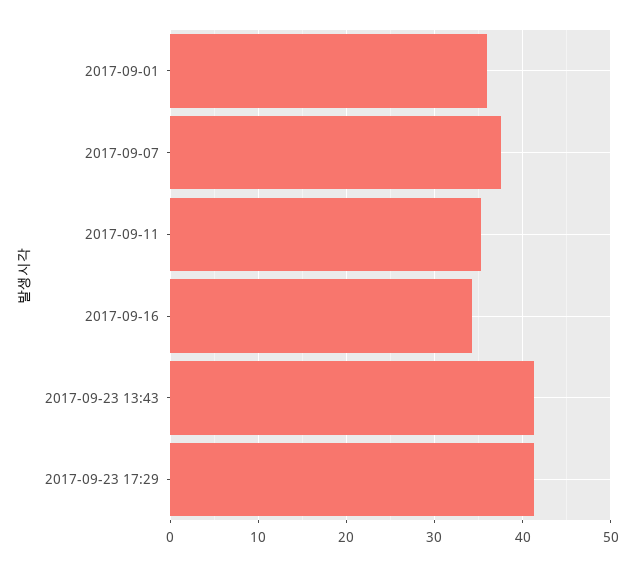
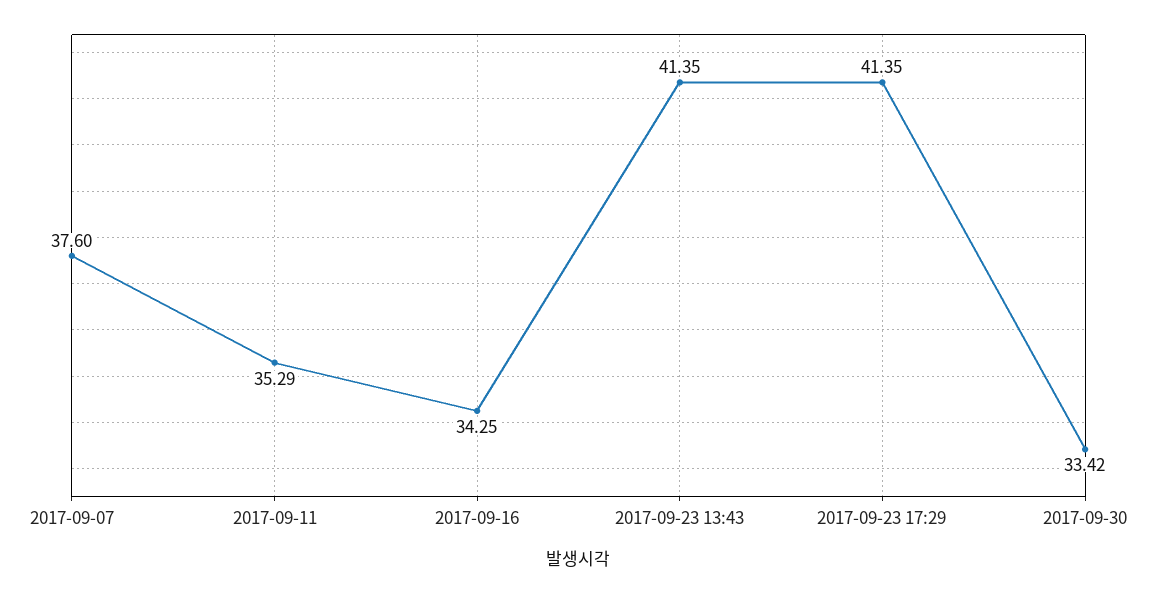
2017-09-01: 36 -> none
2017-09-30: none -> 33.42

